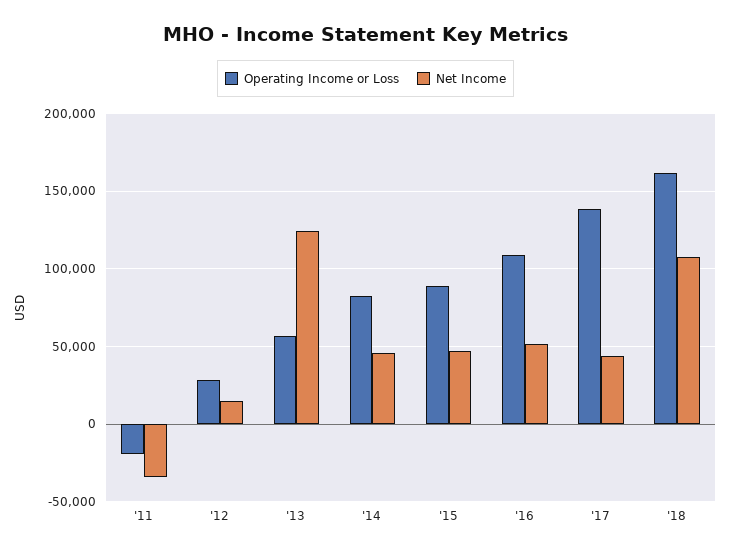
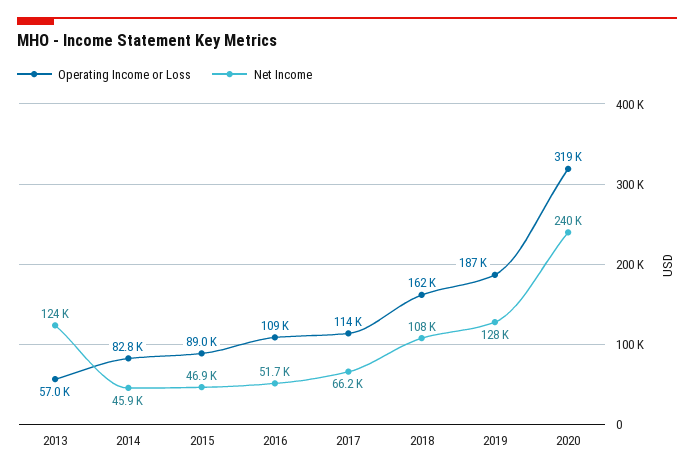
Operating Income or Loss, '11: -20000 -> none
Net Income, '11: -35000 -> none
Operating Income or Loss, '12: 30000 -> none
Net Income, '12: 15000 -> none
Operating Income or Loss, '17: 140000 -> 114000
Net Income, '17: 45000 -> 66200
Operating Income or Loss, 2019: none -> 187000
Net Income, 2019: none -> 128000
Operating Income or Loss, 2020: none -> 319000
Net Income, 2020: none -> 240000

